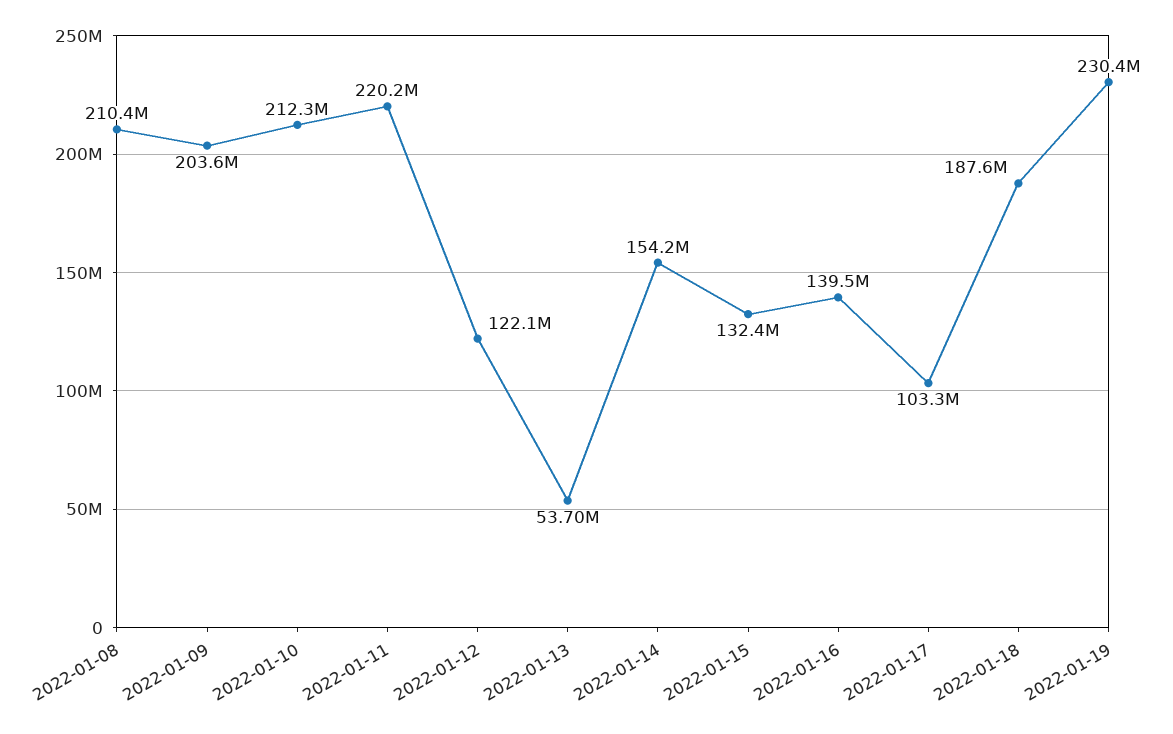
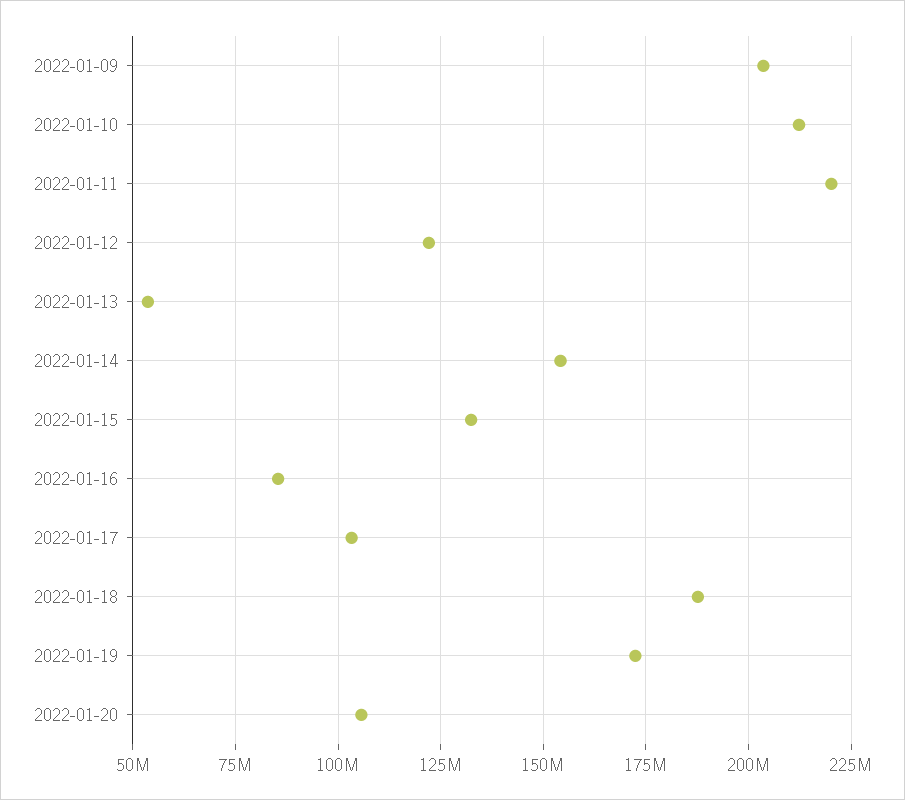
2022-01-08: 210400000 -> none
2022-01-16: 139500000 -> 85000000
2022-01-19: 230400000 -> 172500000
2022-01-20: none -> 105000000

